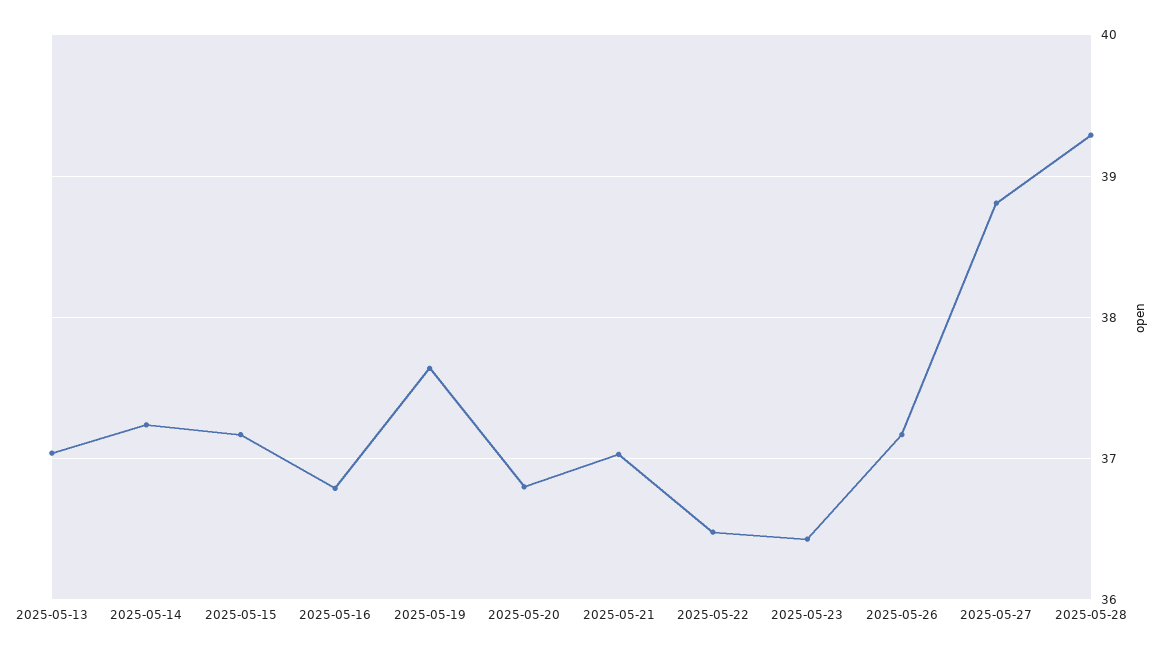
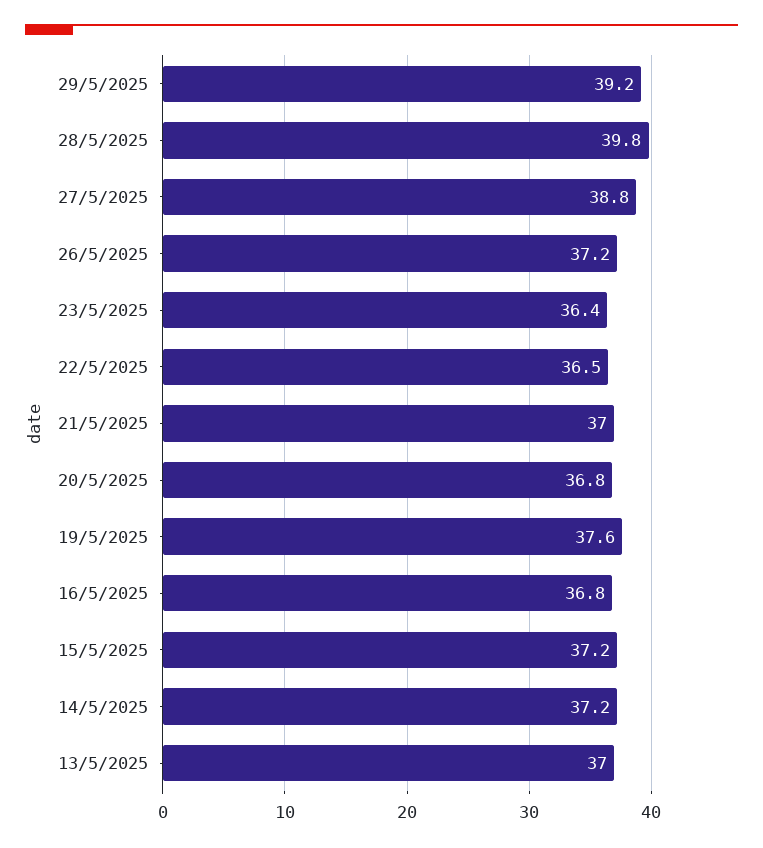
2025-05-28: 39.3 -> 39.8
29/5/2025: none -> 39.2

